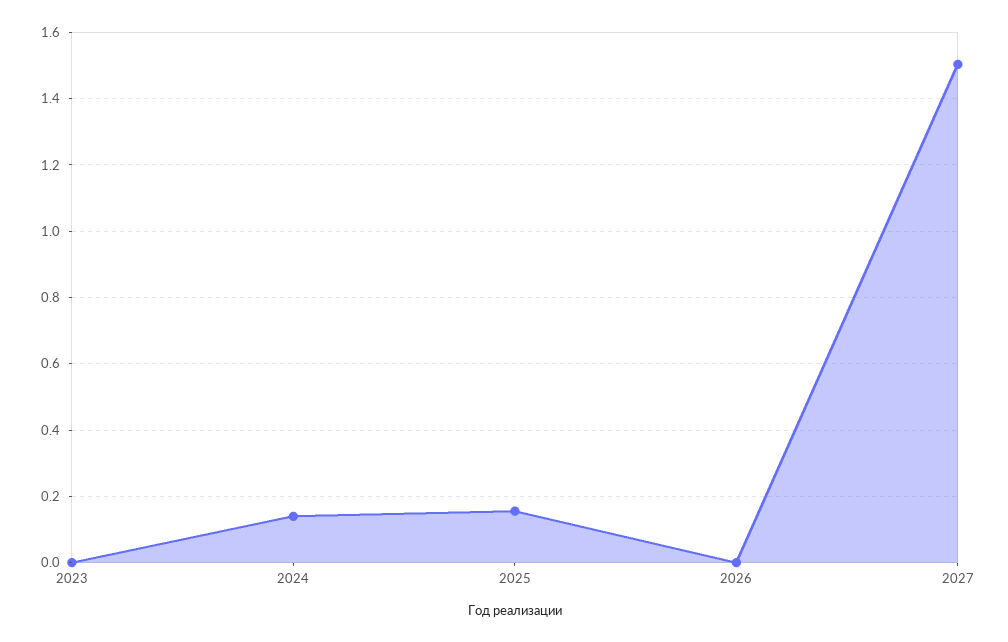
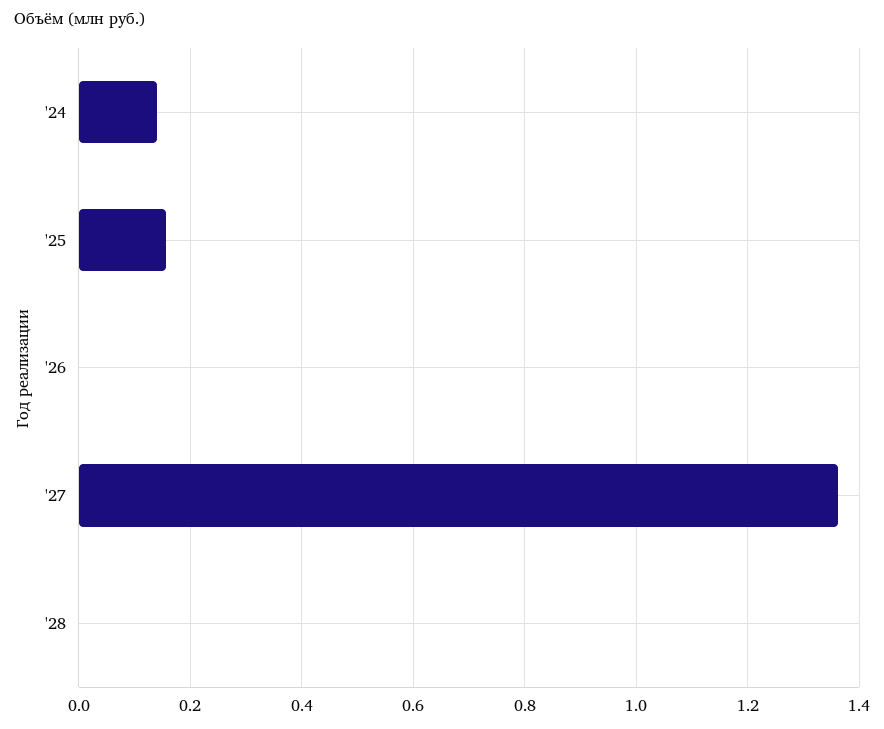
2023: 0 -> none
2027: 1.5 -> 1.36
'28: none -> 0

